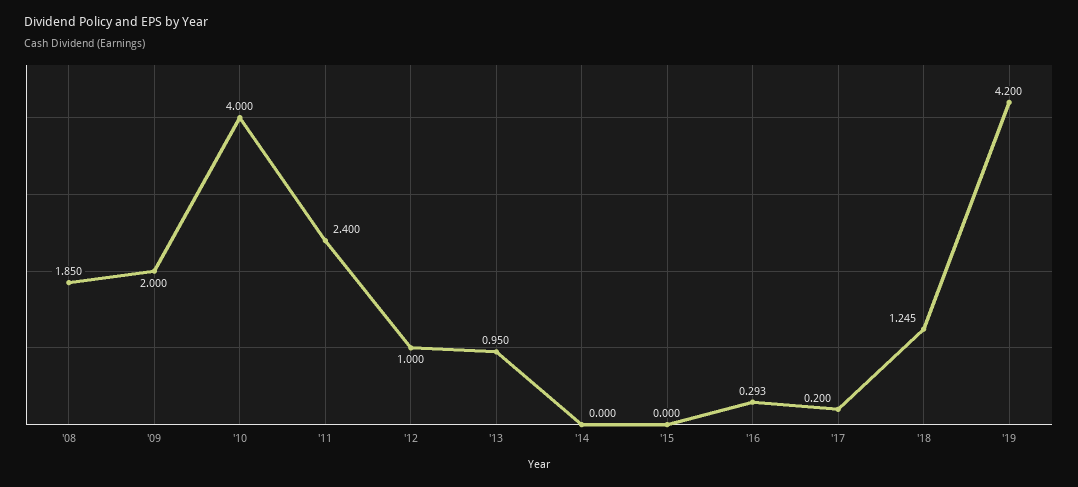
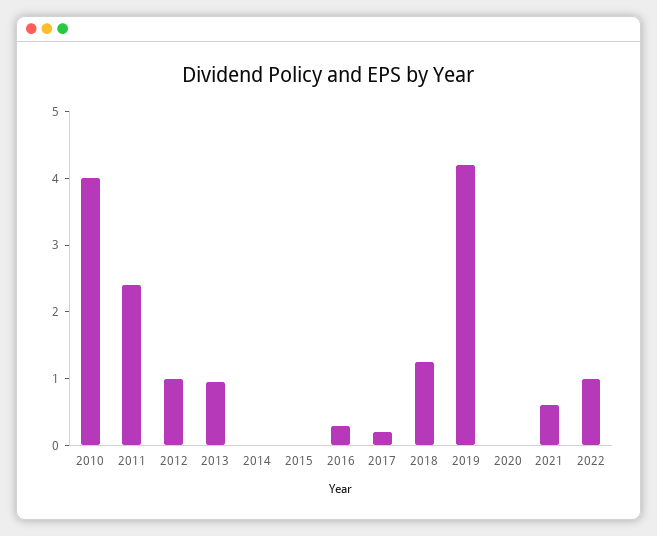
'08: 1.85 -> none
'09: 2 -> none
2020: none -> 0
2021: none -> 0.6
2022: none -> 1

